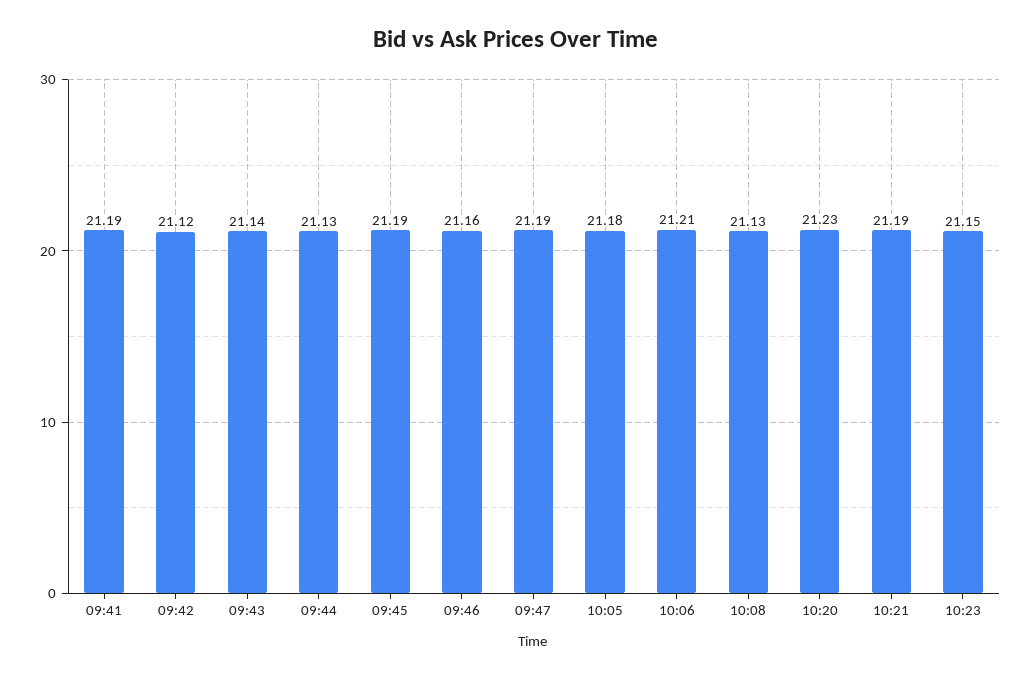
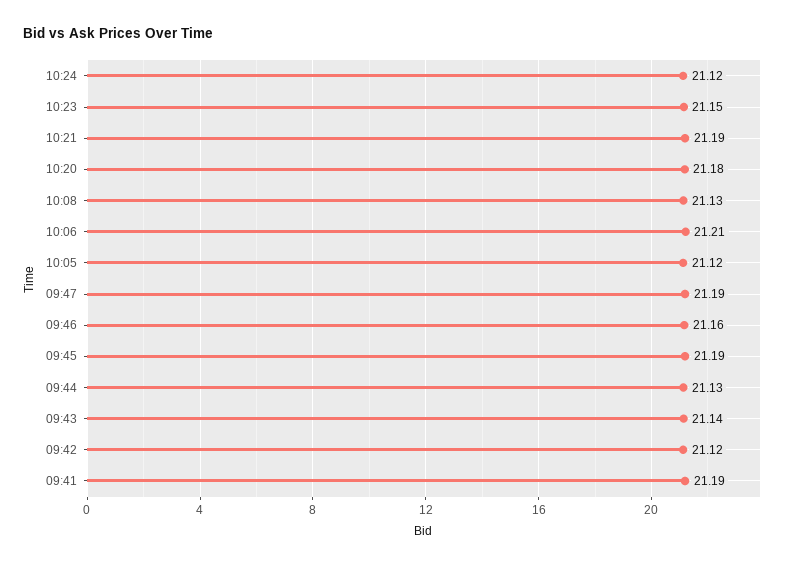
10:05: 21.18 -> 21.12
10:20: 21.23 -> 21.18
10:24: none -> 21.12

